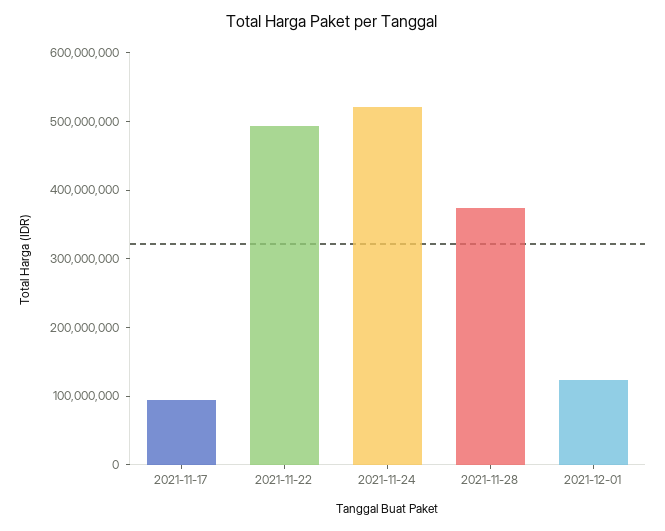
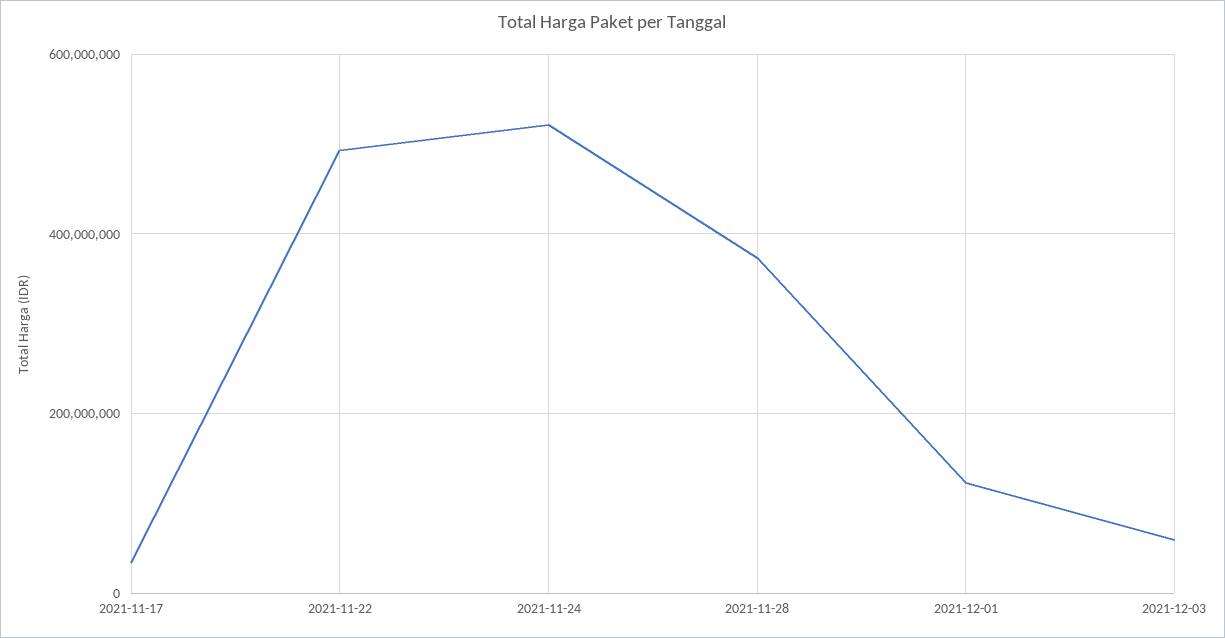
2021-11-17: 100000000 -> 40000000
2021-12-03: none -> 60000000

